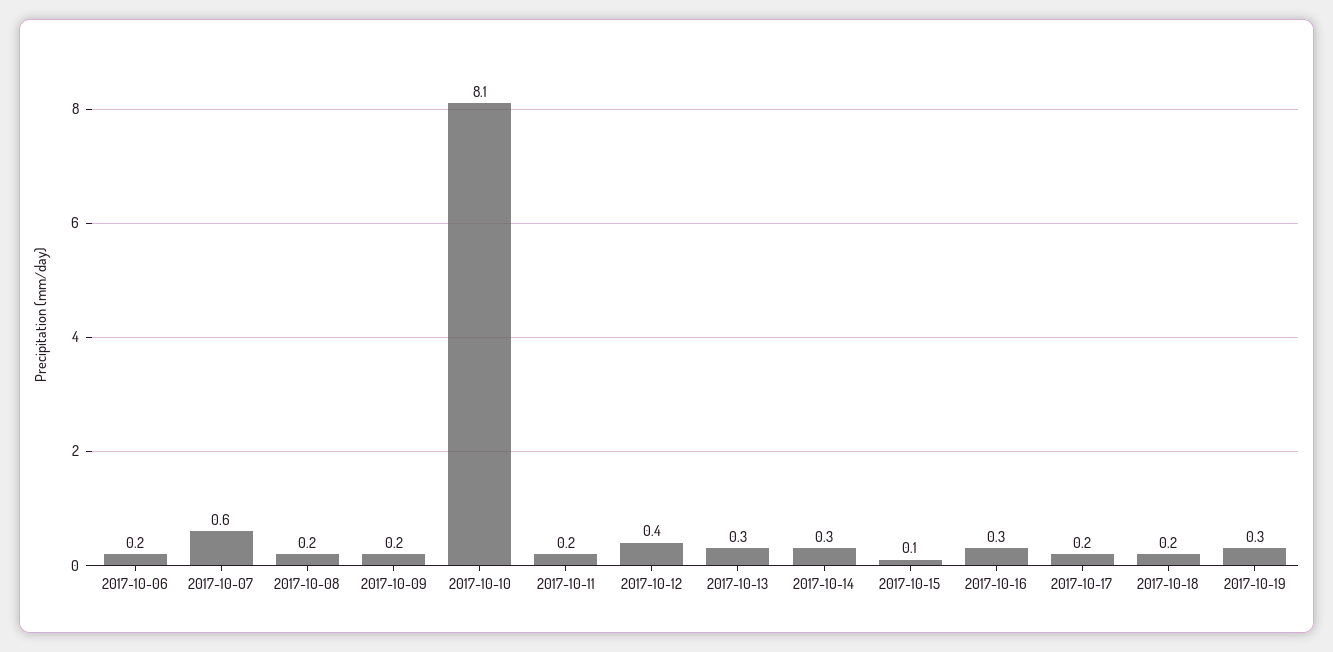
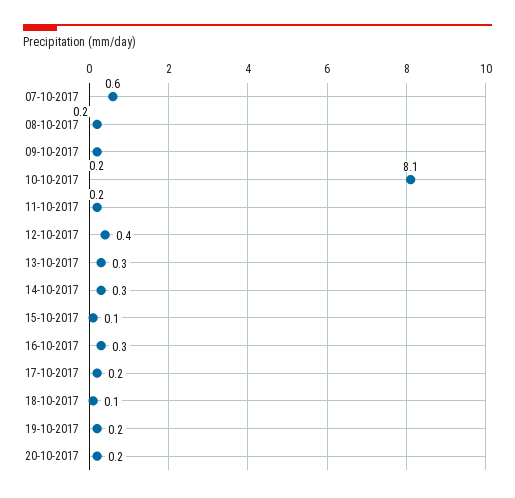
2017-10-06: 0.2 -> none
2017-10-18: 0.2 -> 0.1
2017-10-19: 0.3 -> 0.2
20-10-2017: none -> 0.2

